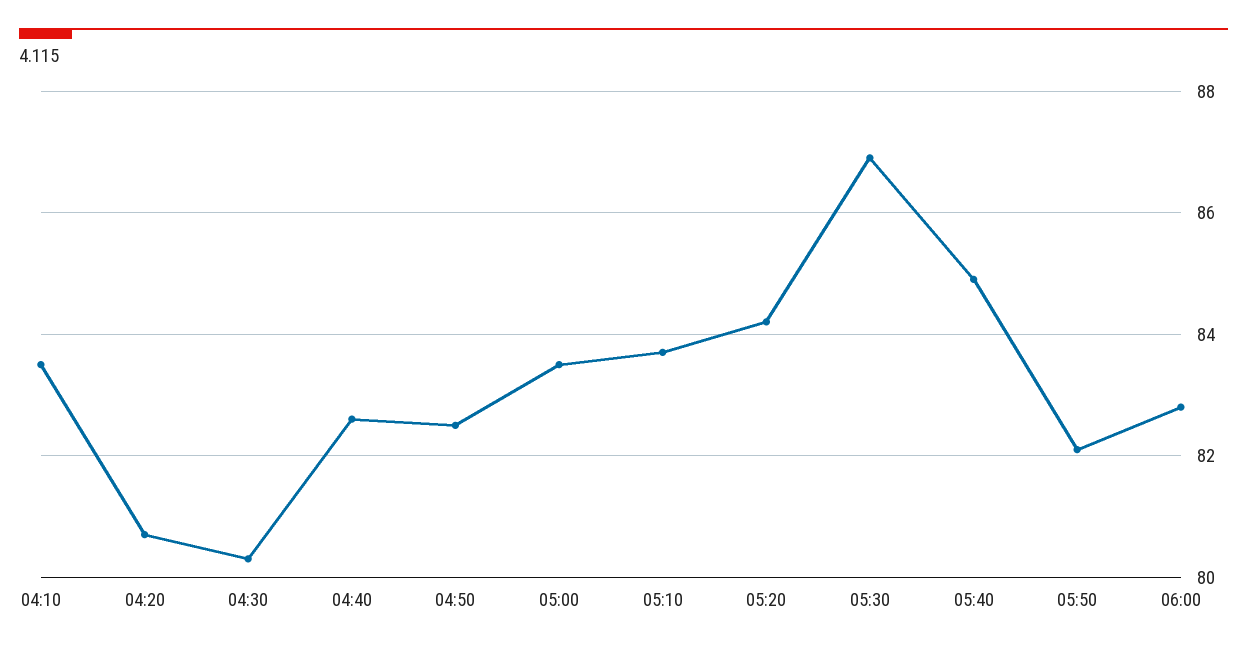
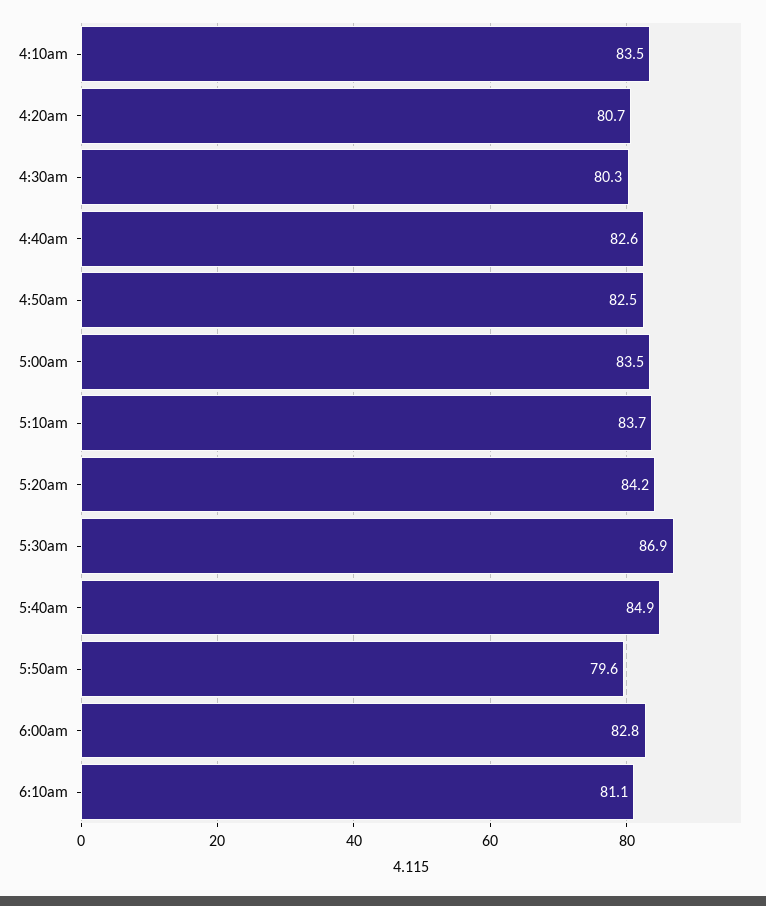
05:50: 82 -> 79.6
6:10am: none -> 81.1

